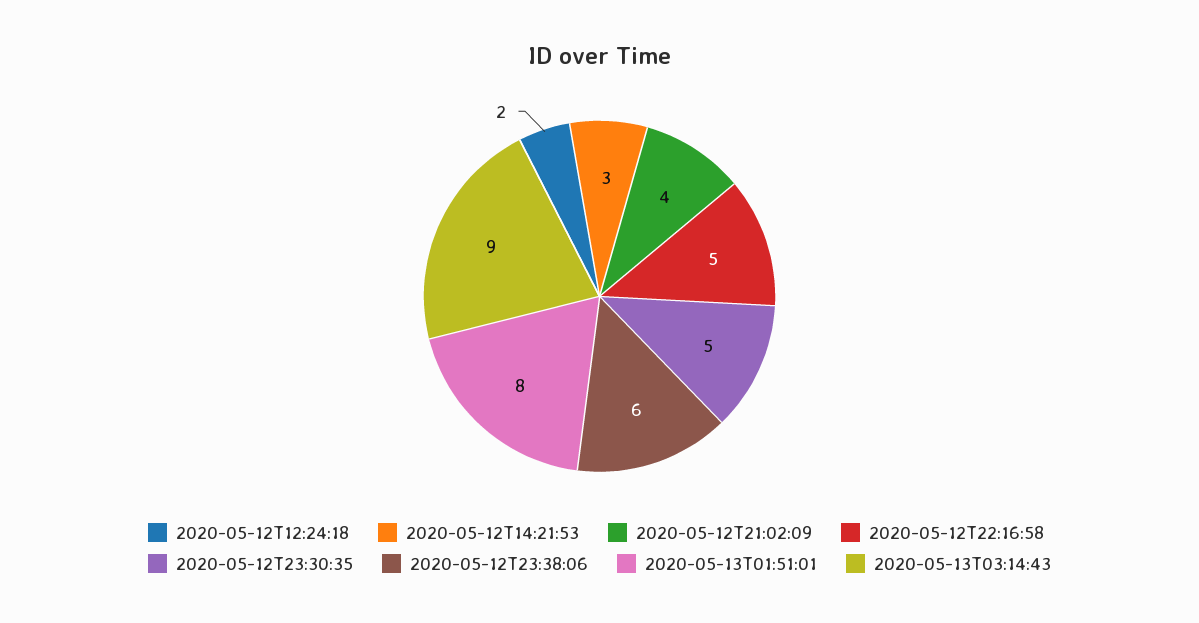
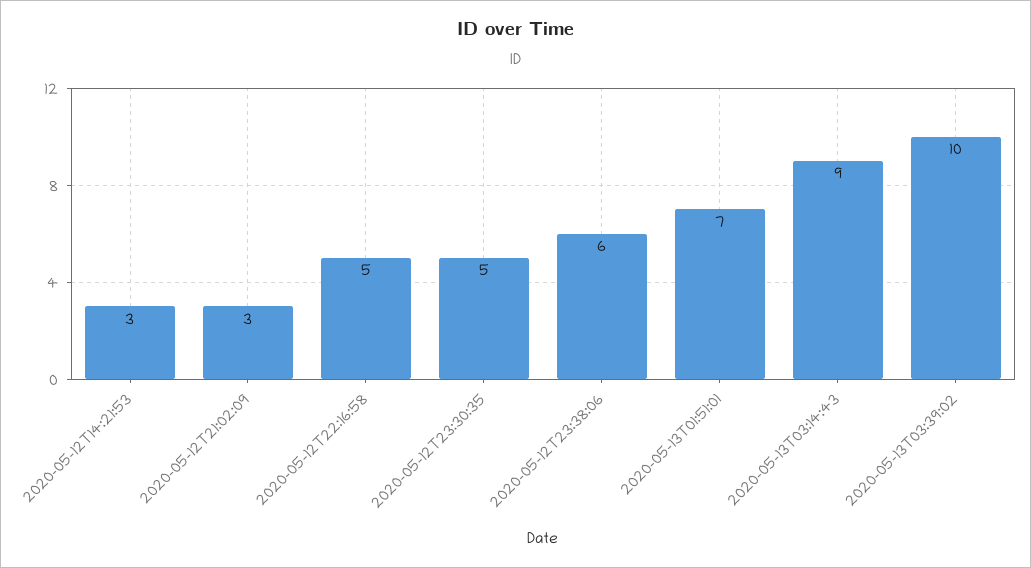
2020-05-12T12:24:18: 2 -> none
2020-05-12T21:02:09: 4 -> 3
2020-05-13T01:51:01: 8 -> 7
2020-05-13T03:39:02: none -> 10

